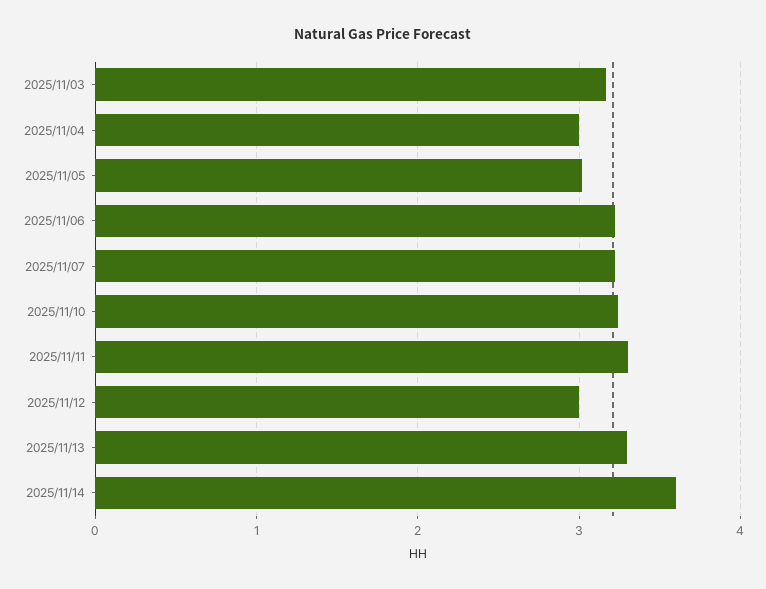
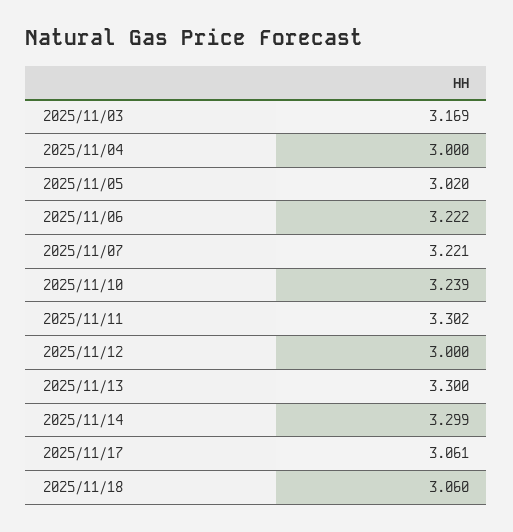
2025/11/14: 3.6 -> 3.299
2025/11/17: none -> 3.061
2025/11/18: none -> 3.06

